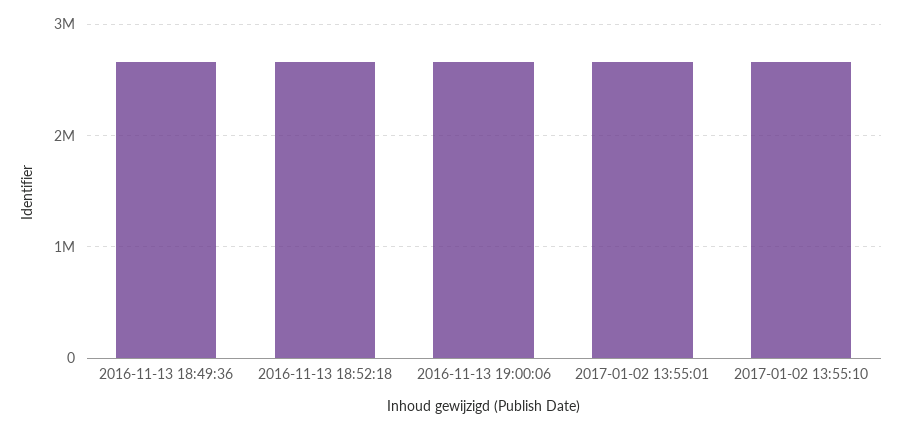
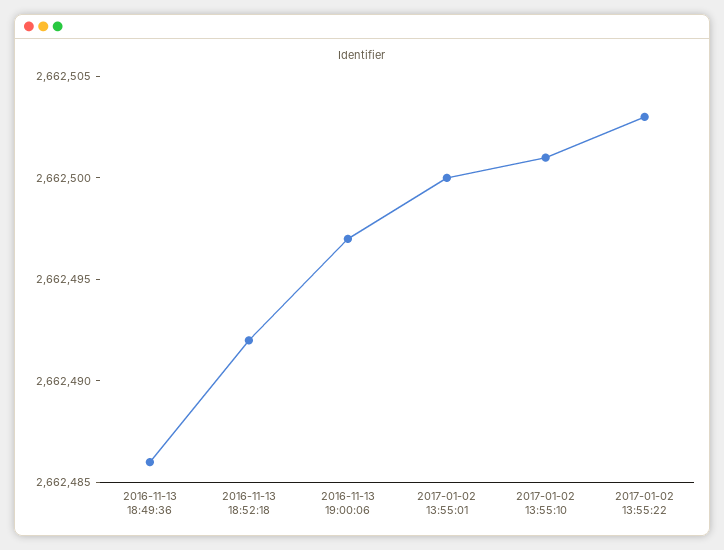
2017-01-02 13:55:22: none -> 2662503

